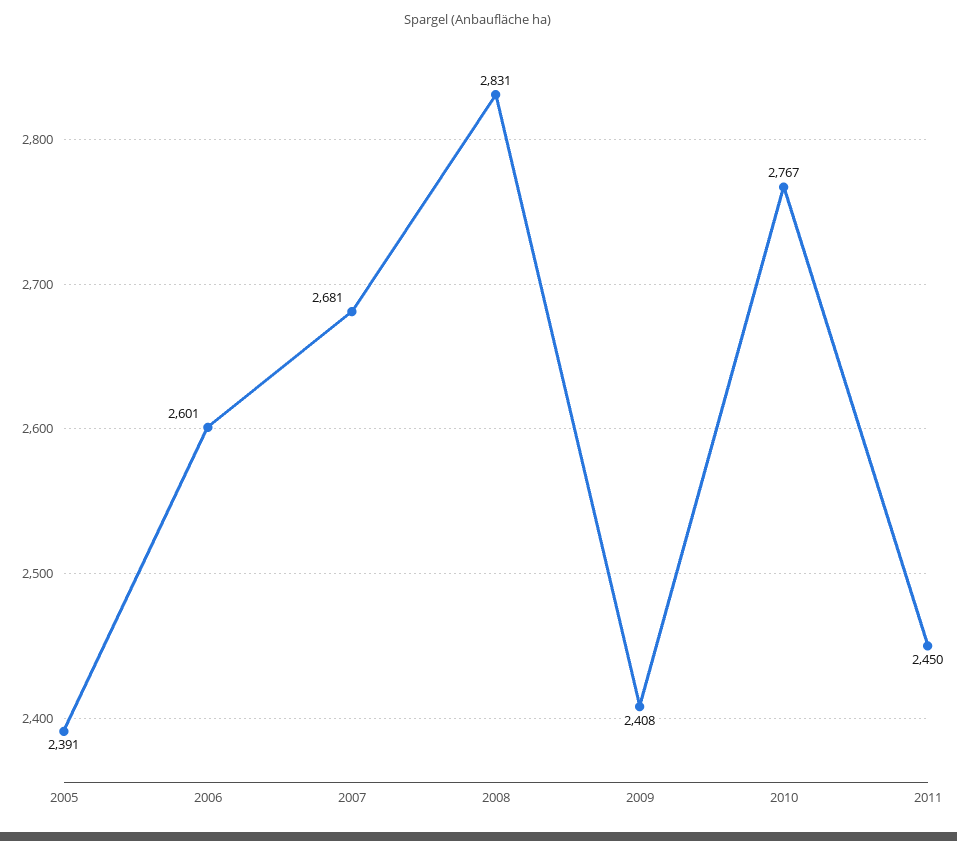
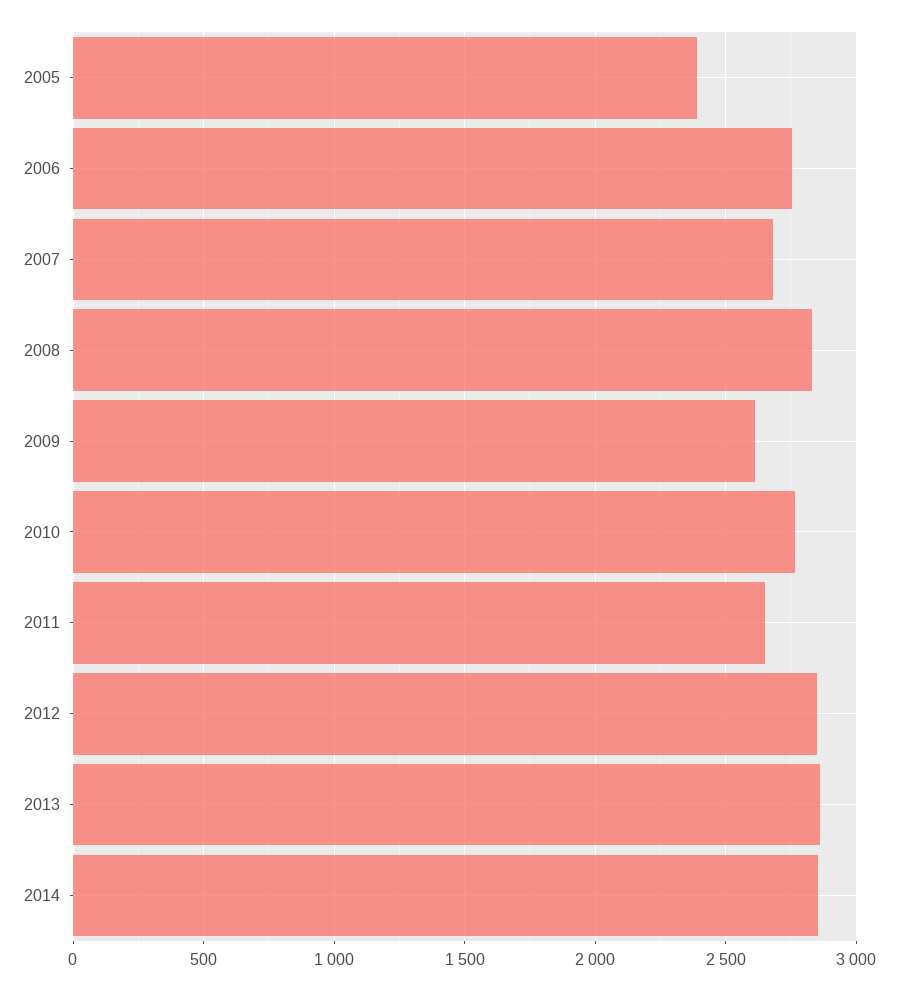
2006: 2601 -> 2750
2009: 2408 -> 2600
2011: 2450 -> 2650
2012: none -> 2850
2013: none -> 2850
2014: none -> 2850

